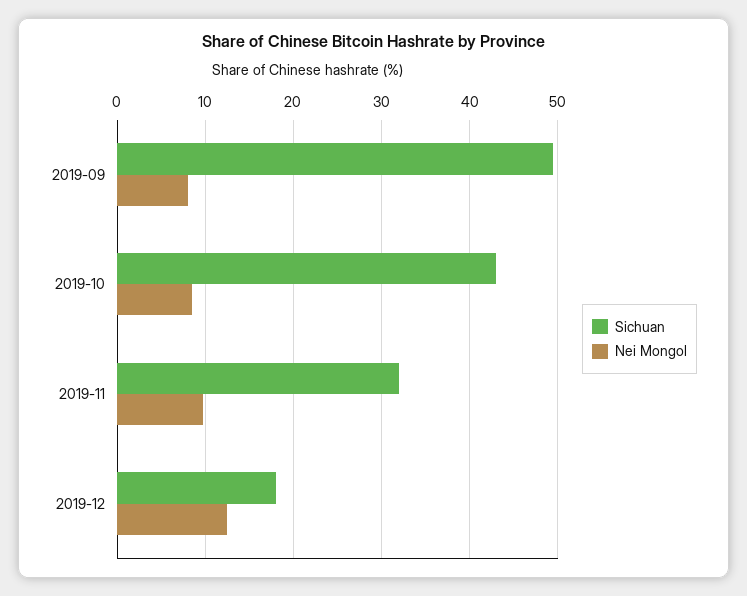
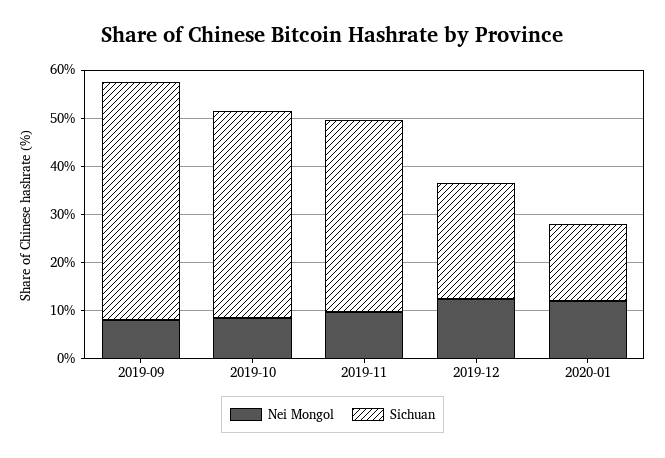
Sichuan, 2019-11: 32 -> 40
Sichuan, 2019-12: 18 -> 24
Nei Mongol, 2020-01: none -> 12
Sichuan, 2020-01: none -> 16

